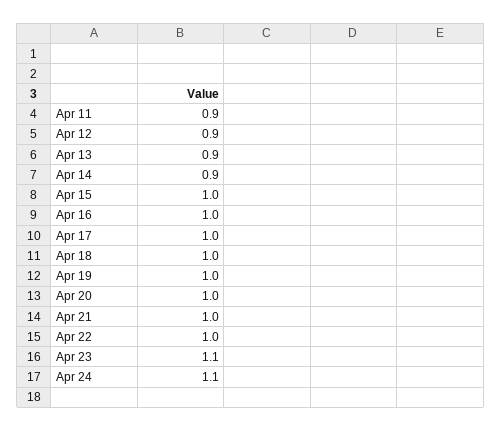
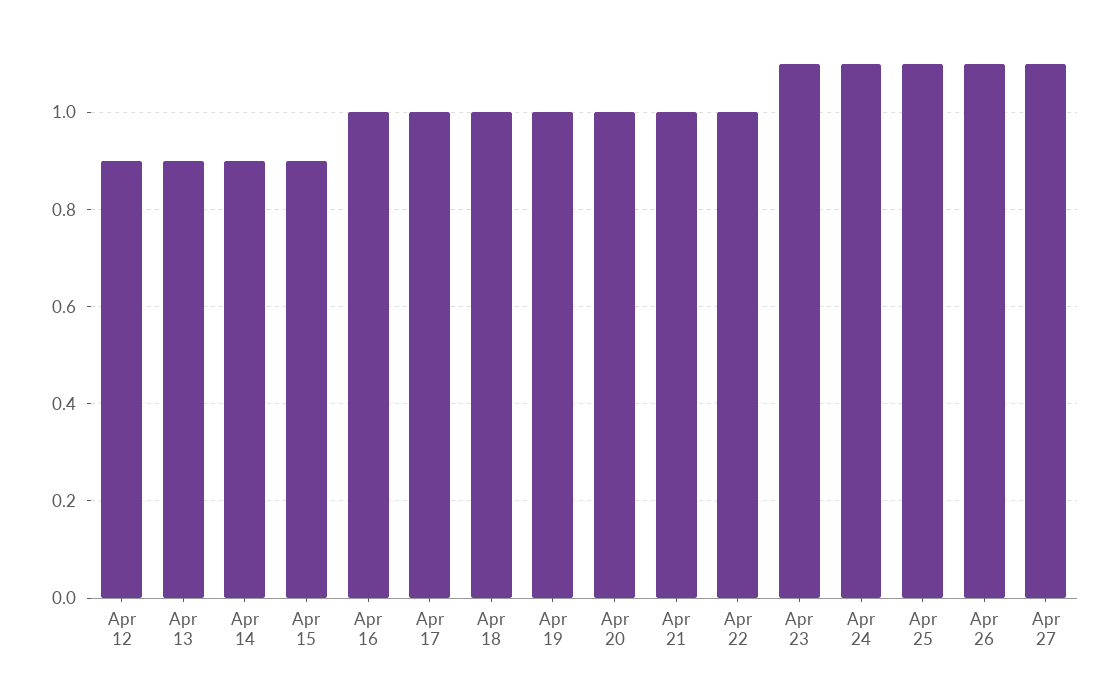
Apr 11: 0.9 -> none
Apr 15: 1 -> 0.9
Apr 25: none -> 1.1
Apr 26: none -> 1.1
Apr 27: none -> 1.1

